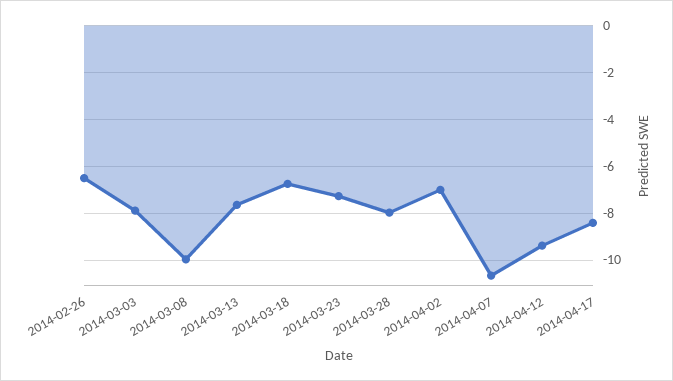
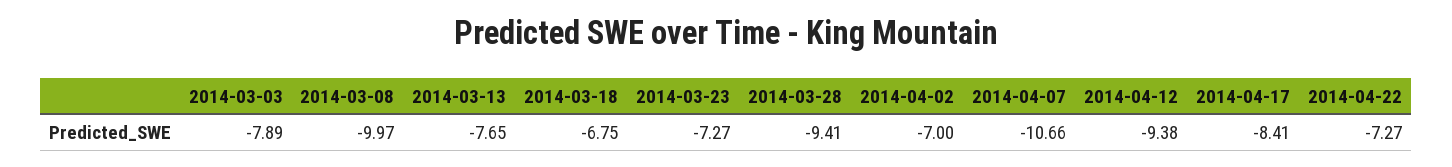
2014-02-26: -6.5 -> none
2014-03-28: -8 -> -9.41
2014-04-22: none -> -7.27

